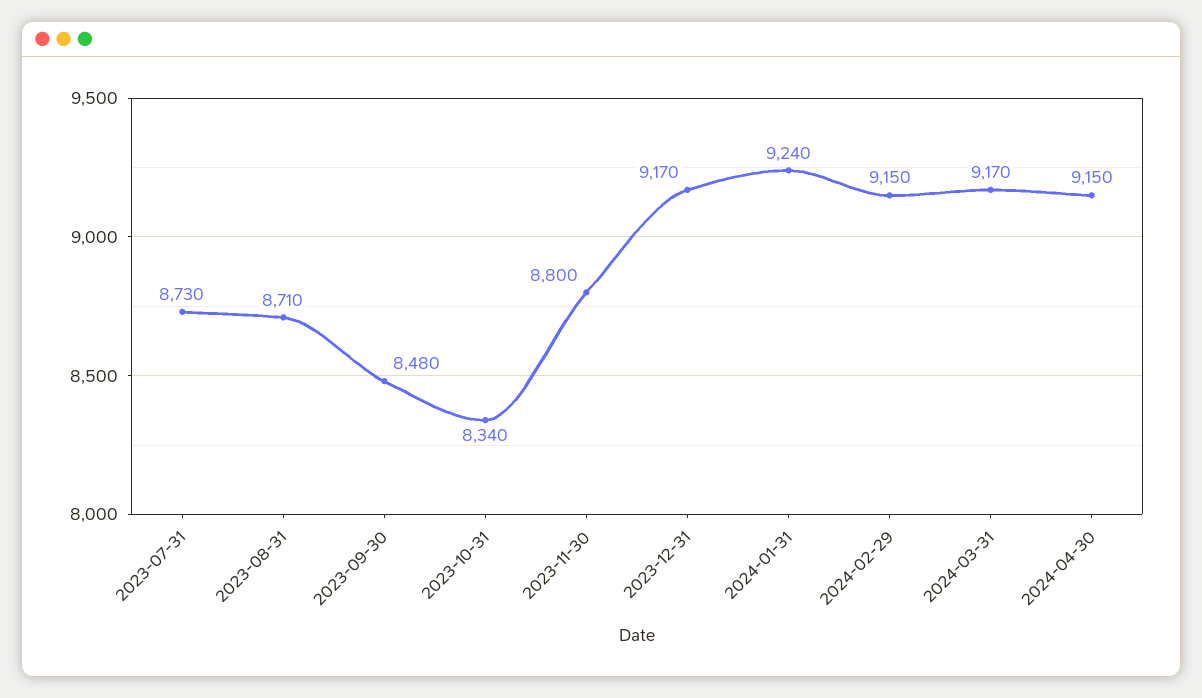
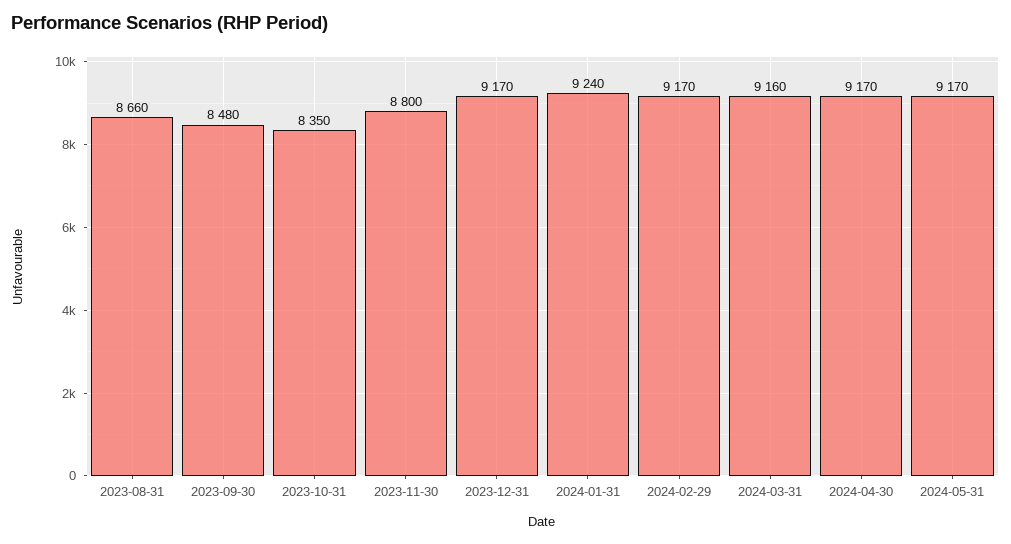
2023-07-31: 8730 -> none
2023-08-31: 8710 -> 8660
2023-10-31: 8340 -> 8350
2024-02-29: 9150 -> 9170
2024-03-31: 9170 -> 9160
2024-04-30: 9150 -> 9170
2024-05-31: none -> 9170

